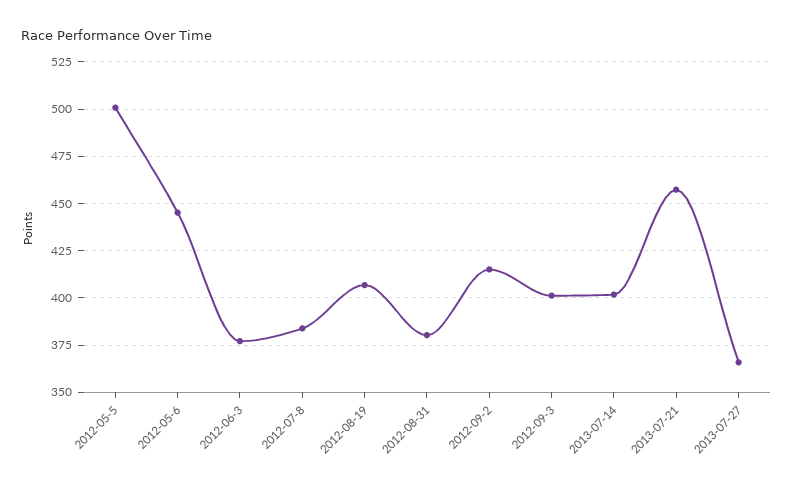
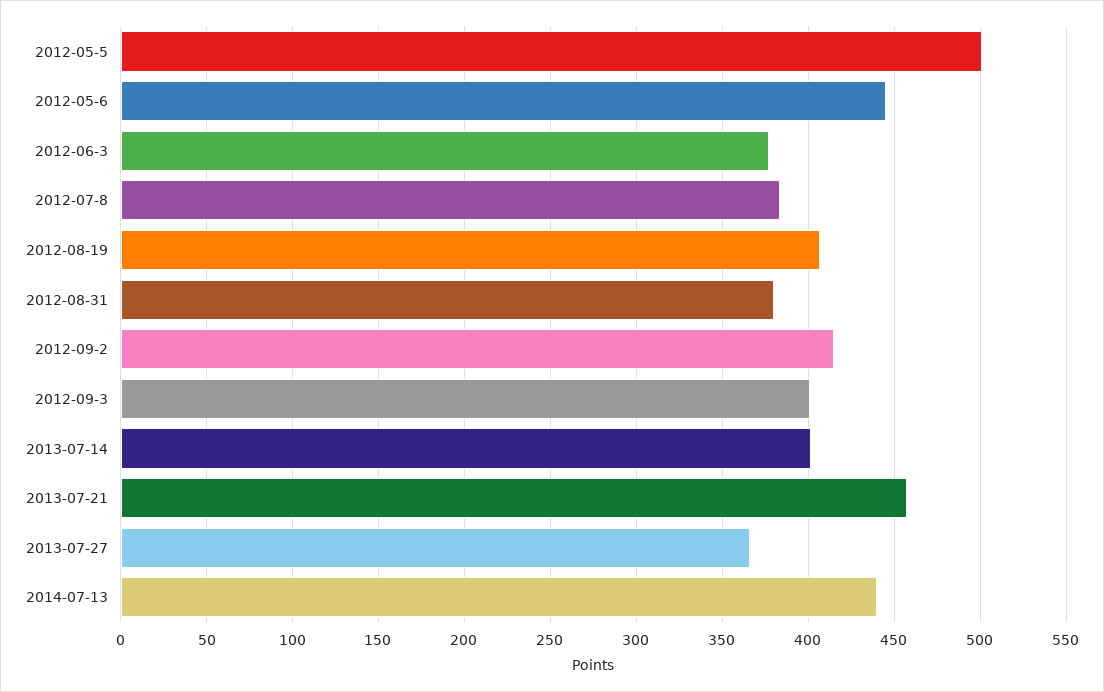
2014-07-13: none -> 440

